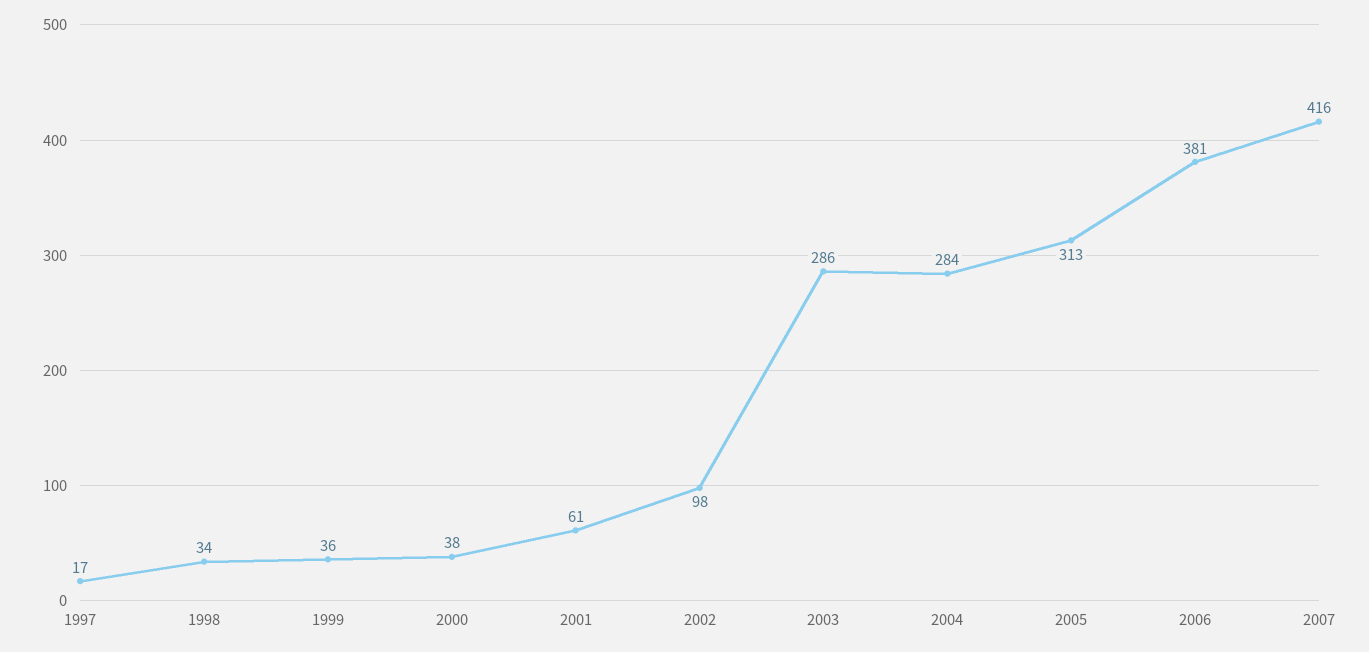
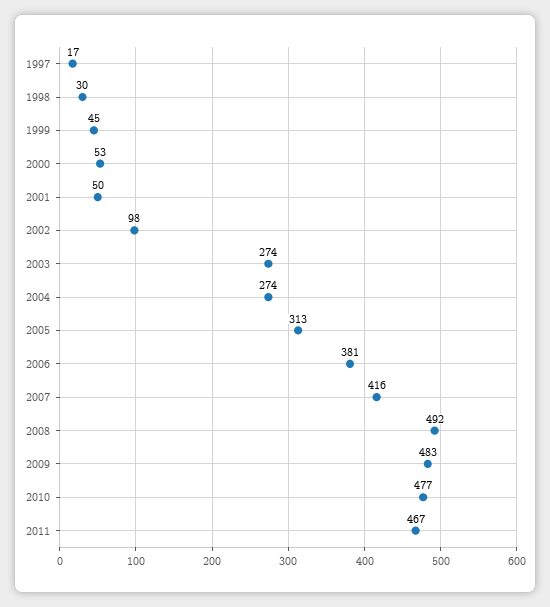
1998: 34 -> 30
1999: 36 -> 45
2000: 38 -> 53
2001: 61 -> 50
2003: 286 -> 274
2004: 284 -> 274
2008: none -> 492
2009: none -> 483
2010: none -> 477
2011: none -> 467

